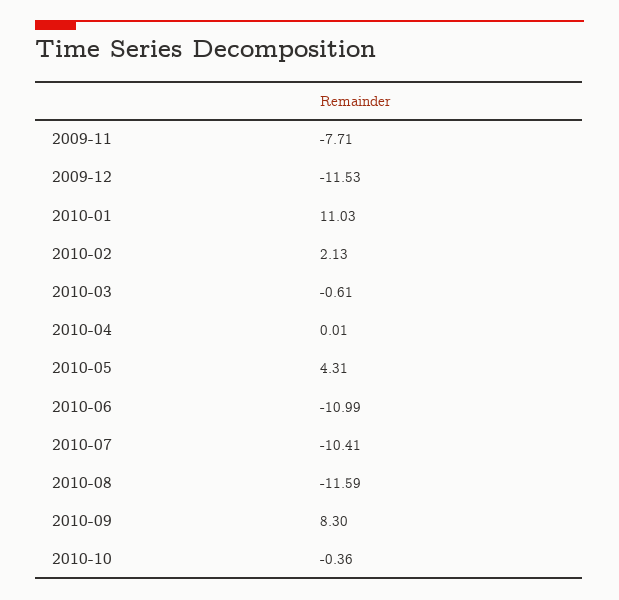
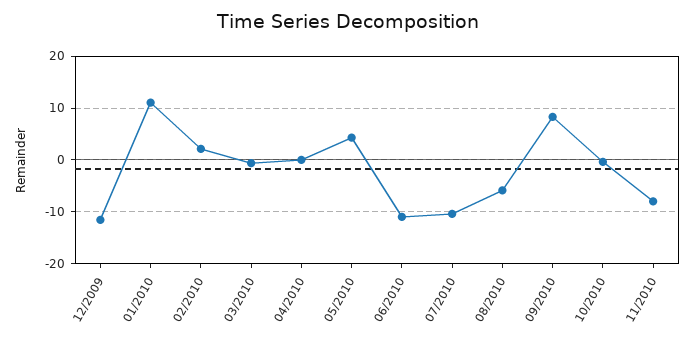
2009-11: -7.71 -> none
2010-08: -11.59 -> -6
11/2010: none -> -8

